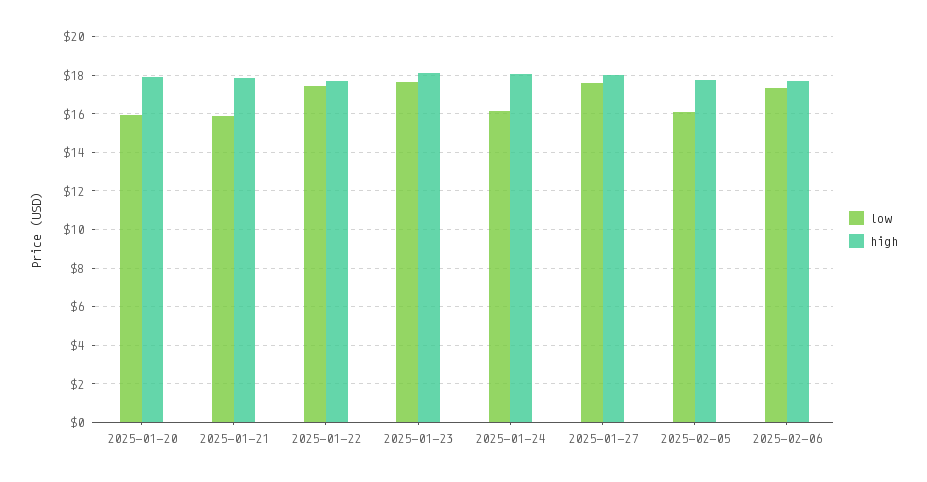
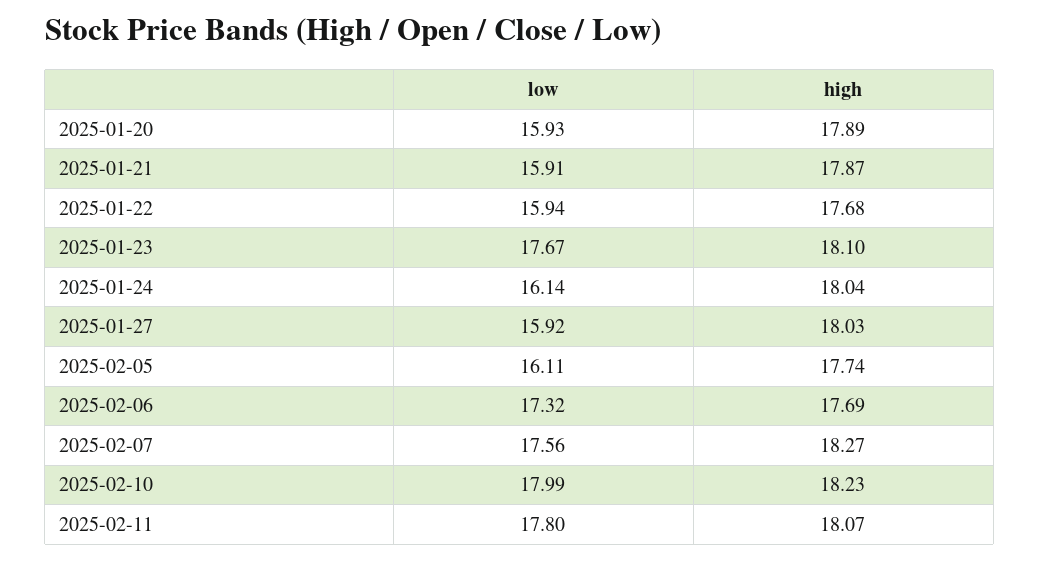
low, 2025-01-22: 17.5 -> 15.94
low, 2025-01-27: 17.5 -> 15.92
low, 2025-02-07: none -> 17.56
high, 2025-02-07: none -> 18.27
low, 2025-02-10: none -> 17.99
high, 2025-02-10: none -> 18.23
low, 2025-02-11: none -> 17.8
high, 2025-02-11: none -> 18.07

